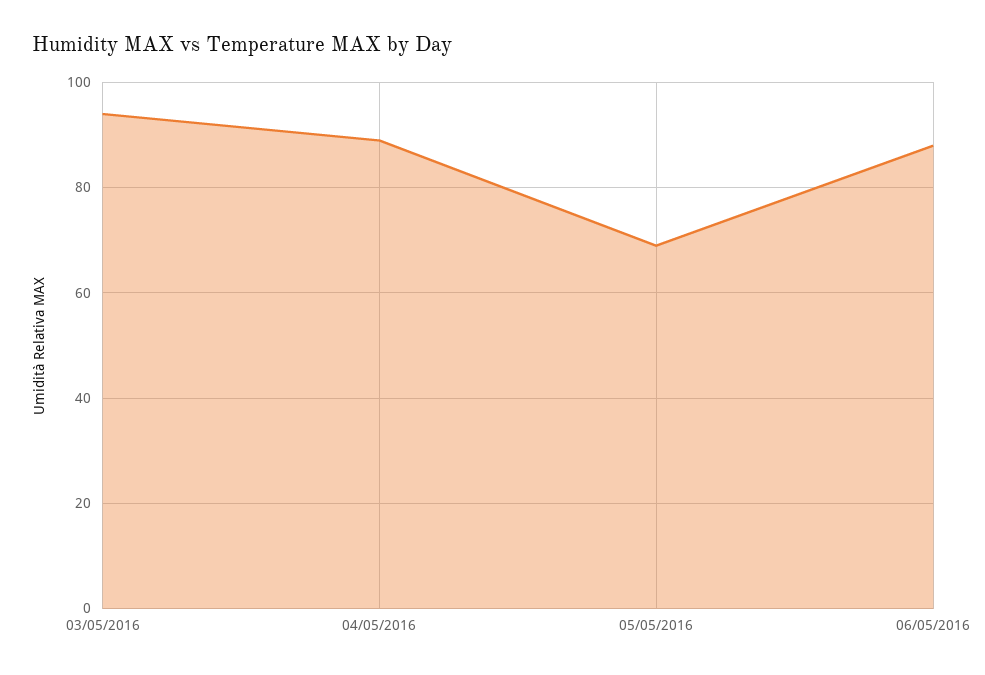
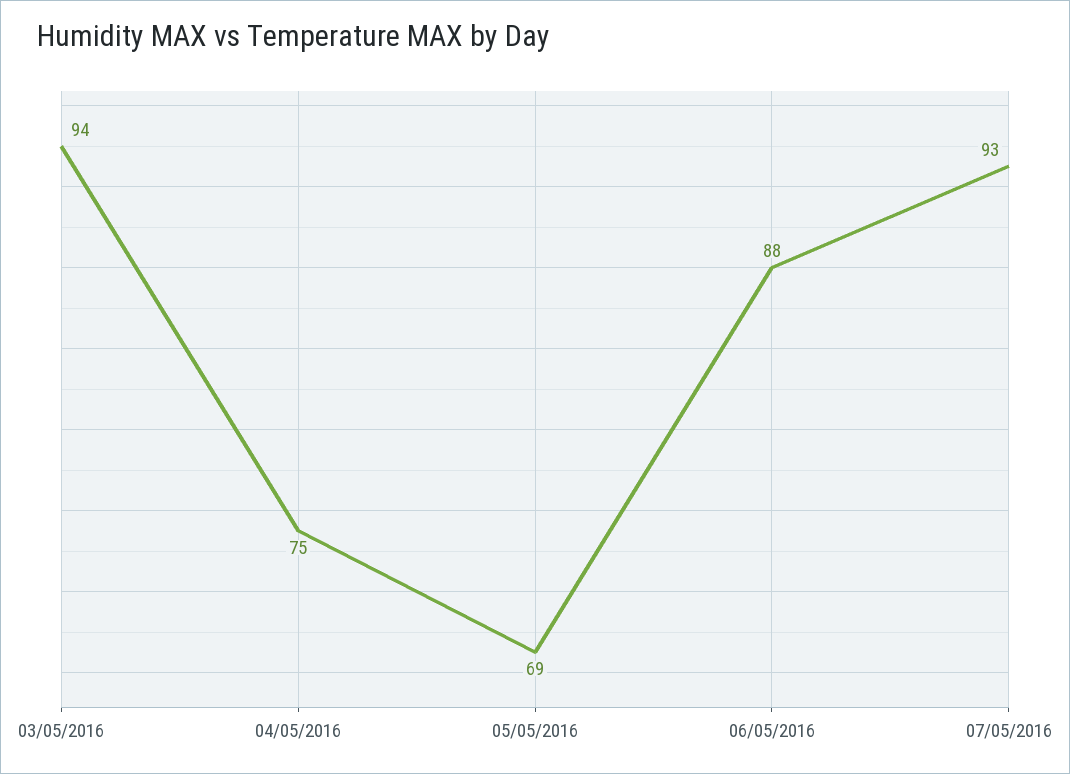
04/05/2016: 90 -> 75
07/05/2016: none -> 93

